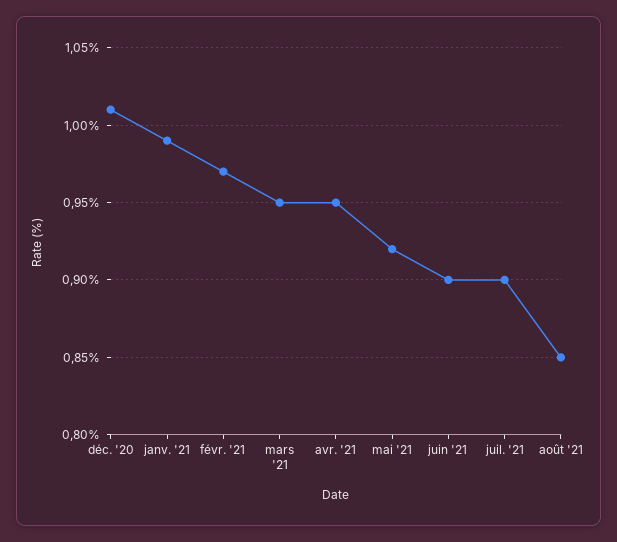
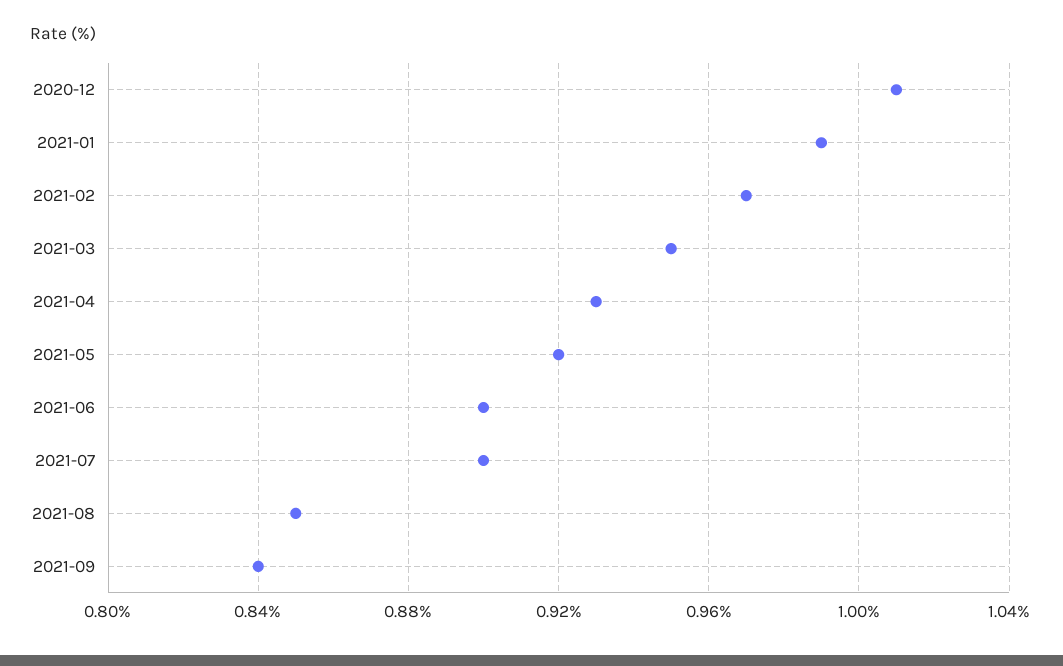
avr. '21: 0.95 -> 0.93
2021-09: none -> 0.84

